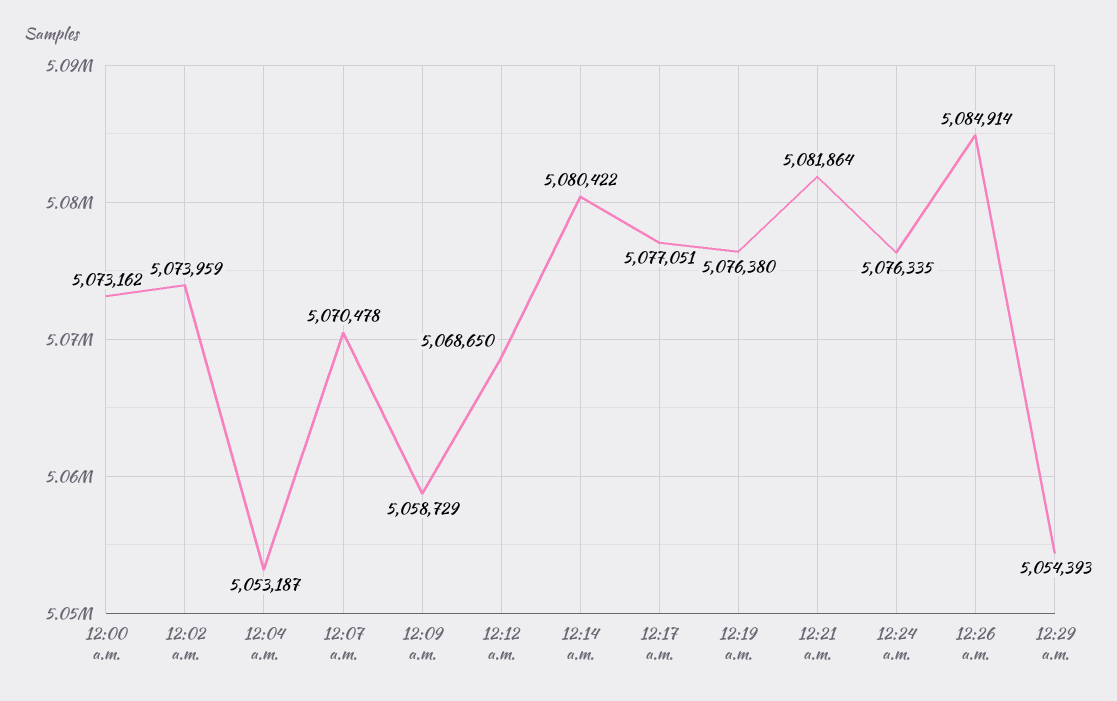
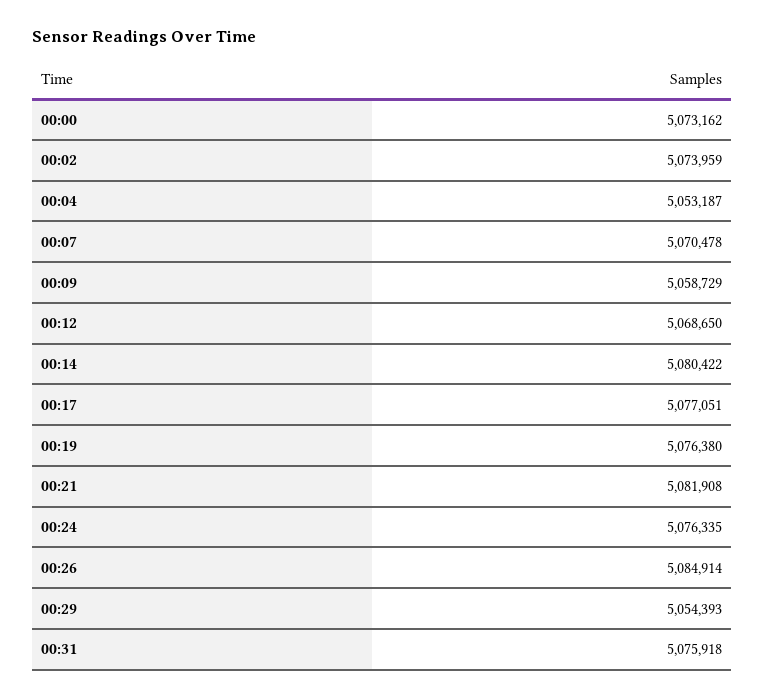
12:21 a.m.: 5081864 -> 5081908
00:31: none -> 5075918

